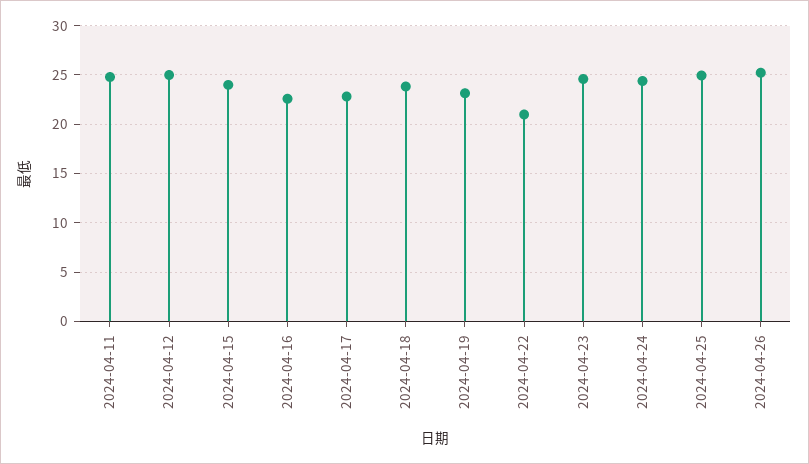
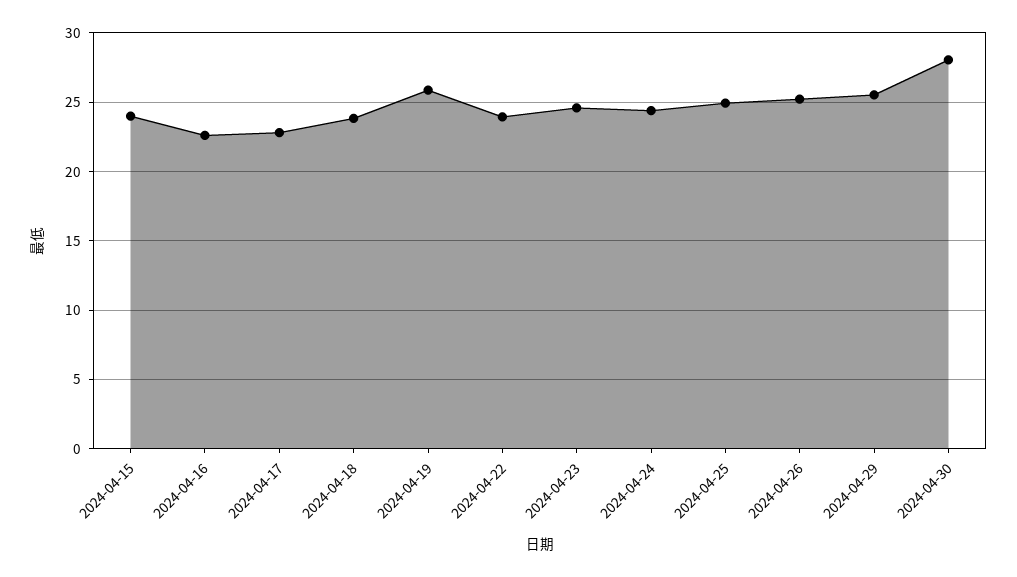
2024-04-11: 25 -> none
2024-04-12: 25 -> none
2024-04-19: 23 -> 26
2024-04-22: 21 -> 24
2024-04-29: none -> 25.5
2024-04-30: none -> 28

